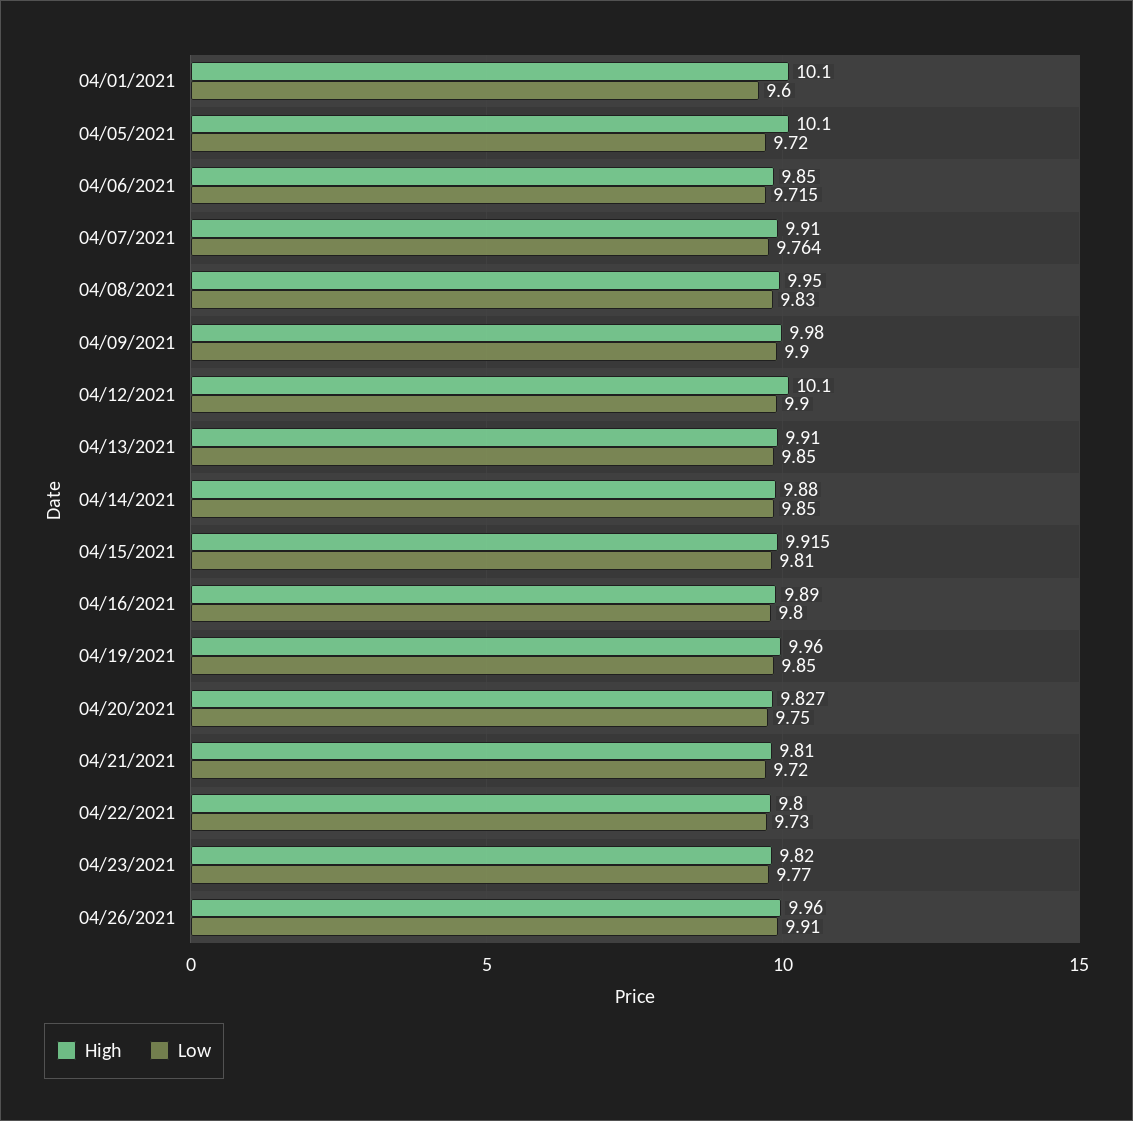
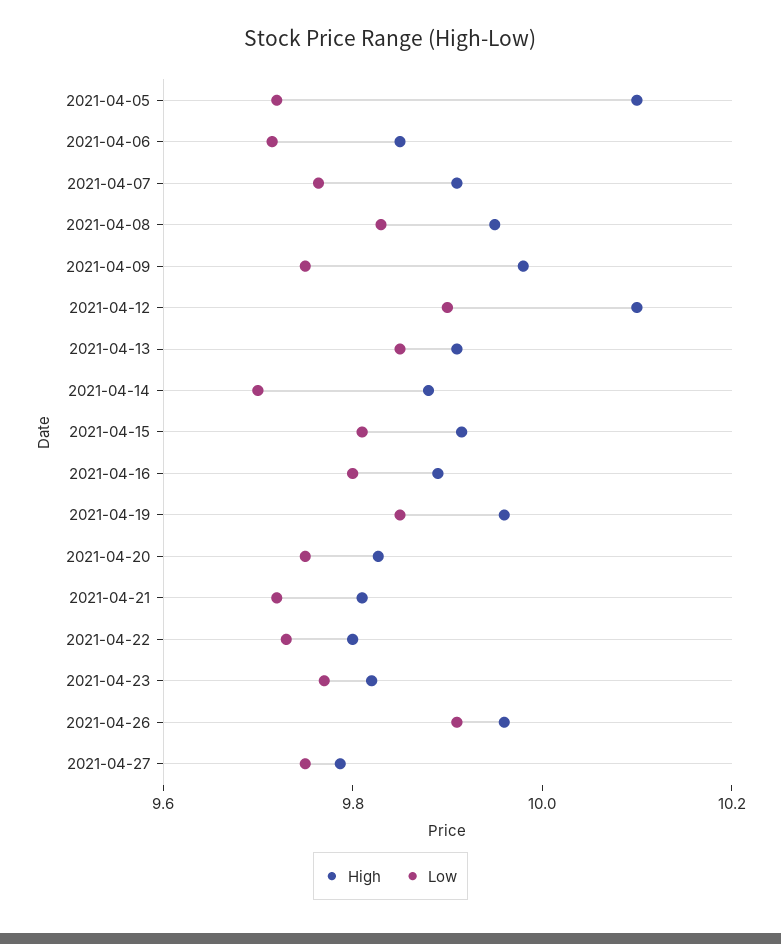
High, 04/01/2021: 10.1 -> none
Low, 04/01/2021: 9.6 -> none
Low, 04/09/2021: 9.9 -> 9.75
Low, 04/14/2021: 9.85 -> 9.7
High, 2021-04-27: none -> 9.8
Low, 2021-04-27: none -> 9.75

